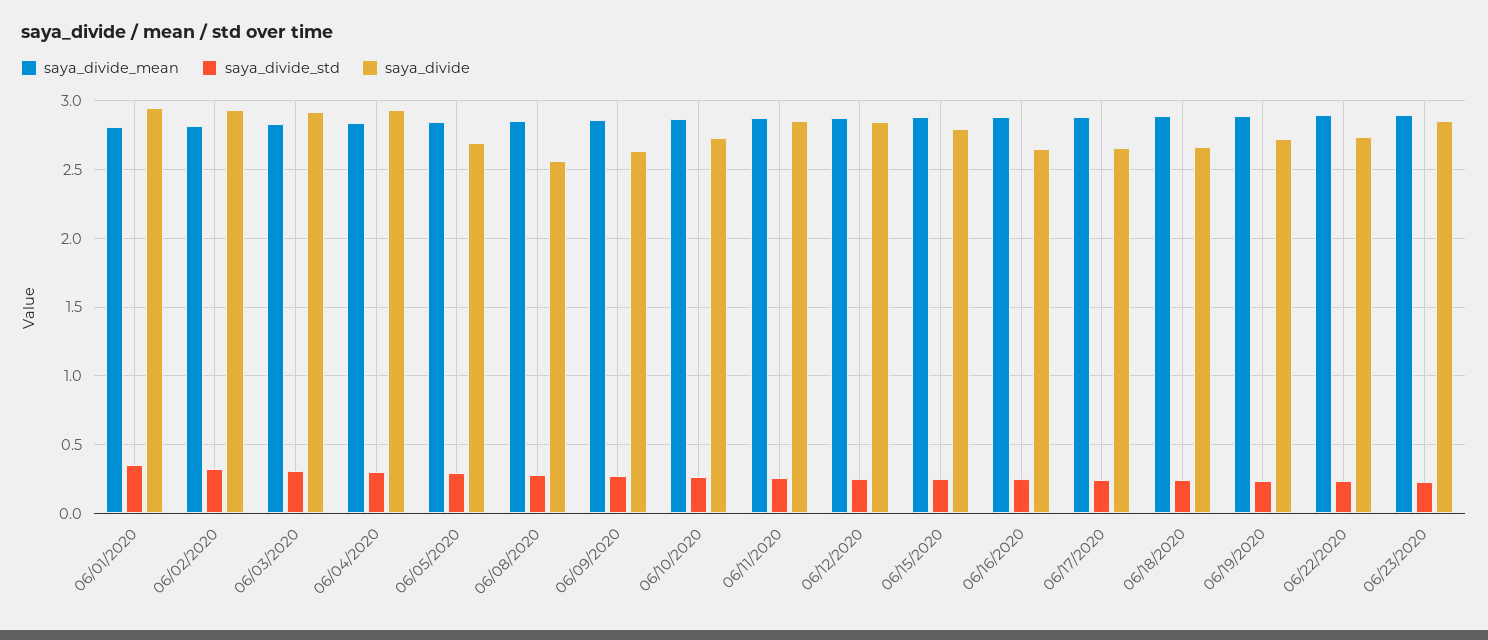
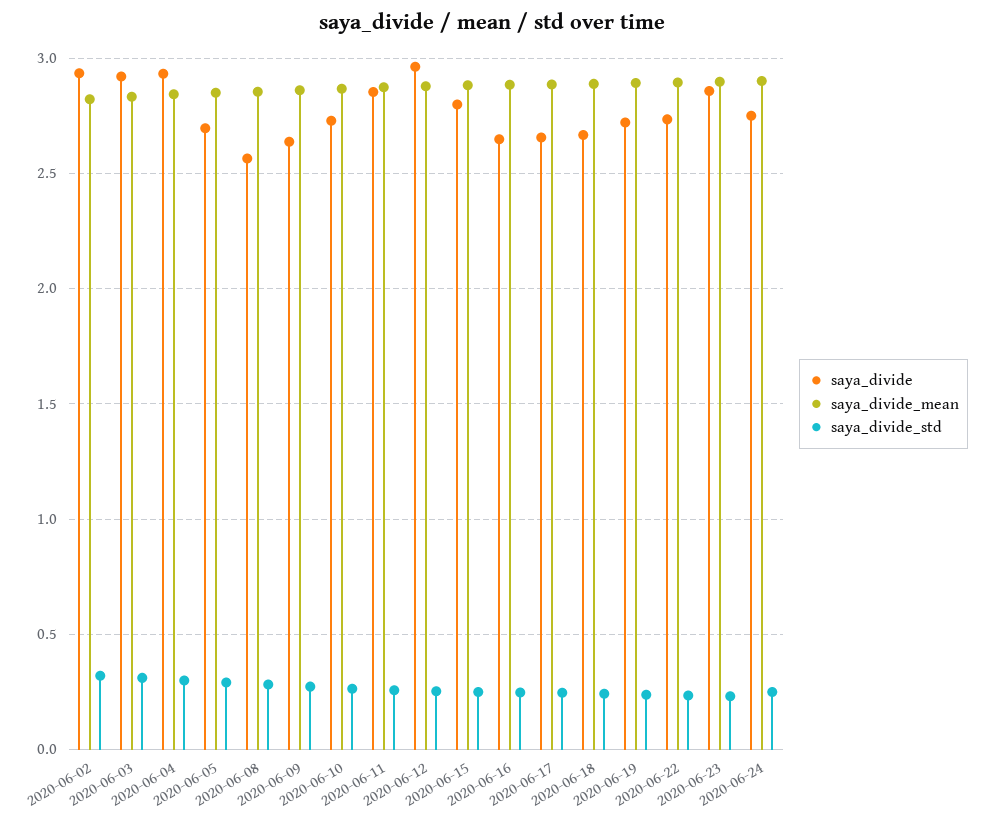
saya_divide_mean, 06/01/2020: 2.8 -> none
saya_divide_std, 06/01/2020: 0.35 -> none
saya_divide, 06/01/2020: 2.95 -> none
saya_divide, 06/12/2020: 2.85 -> 2.95
saya_divide, 2020-06-24: none -> 2.75
saya_divide_mean, 2020-06-24: none -> 2.9
saya_divide_std, 2020-06-24: none -> 0.25

